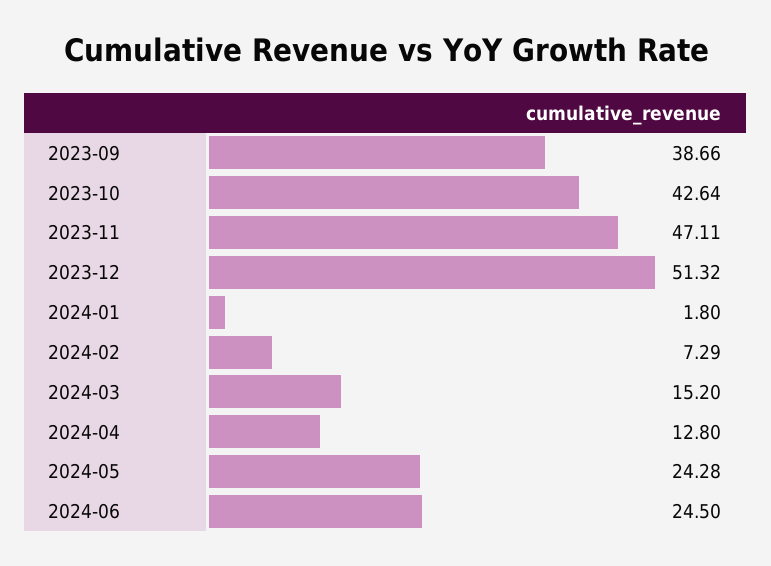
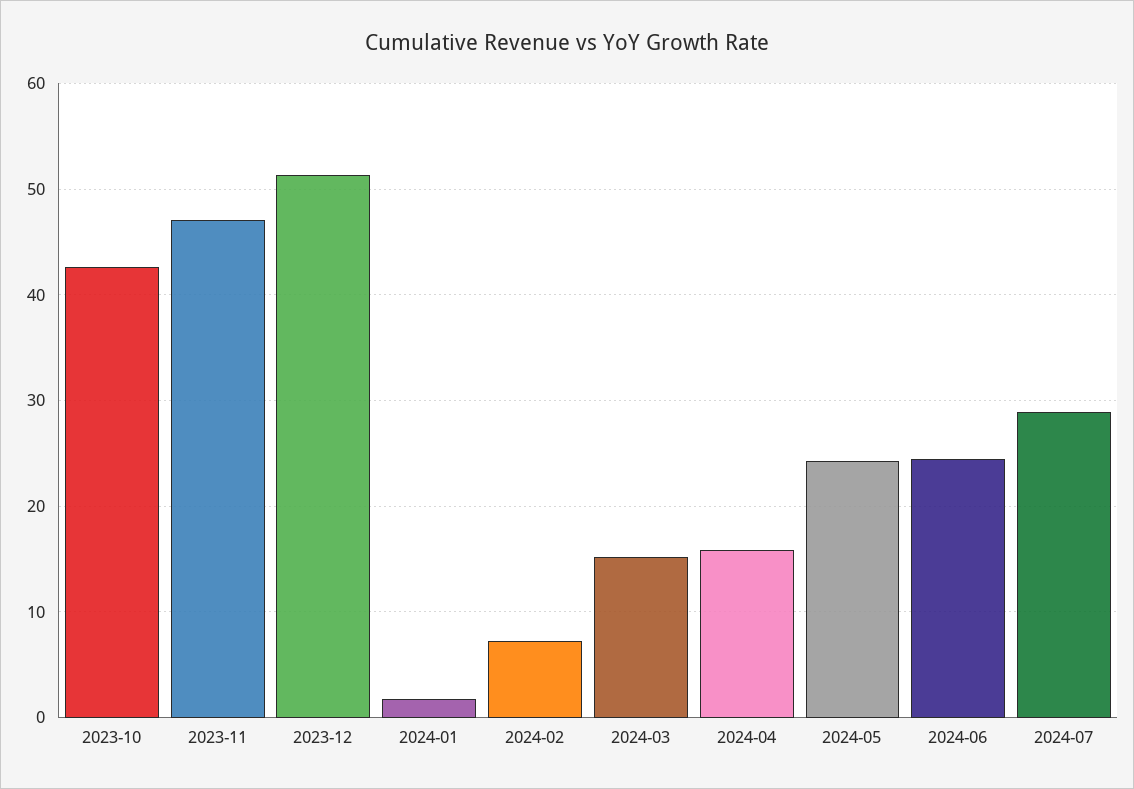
2023-09: 38.66 -> none
2024-04: 12.8 -> 16
2024-07: none -> 29

